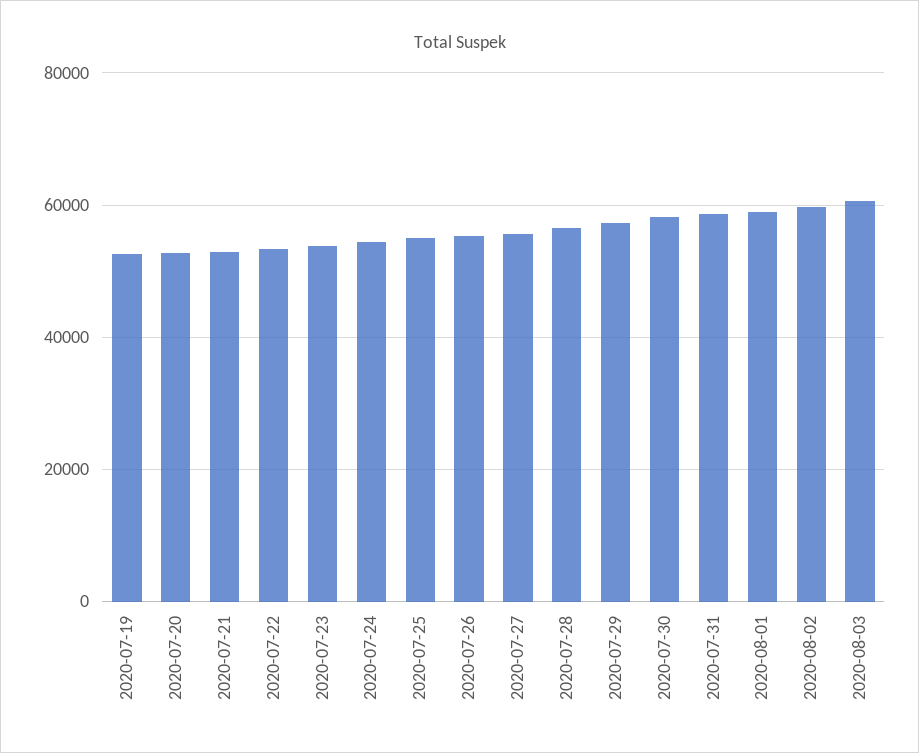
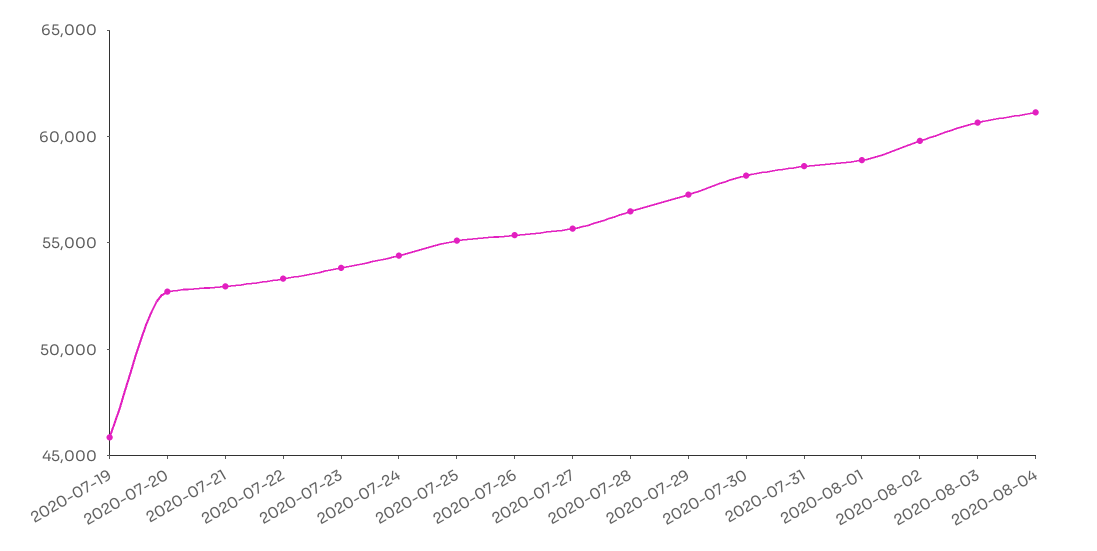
2020-07-19: 52000 -> 46000
2020-08-04: none -> 61000

